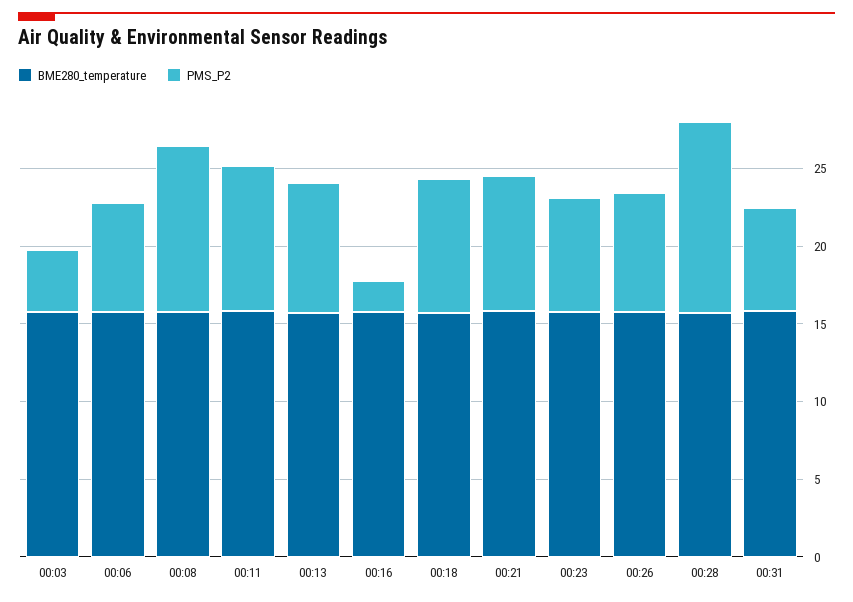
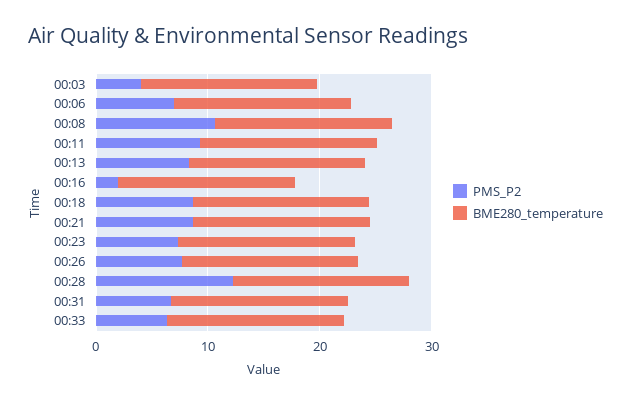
PMS_P2, 00:33: none -> 6
BME280_temperature, 00:33: none -> 16

